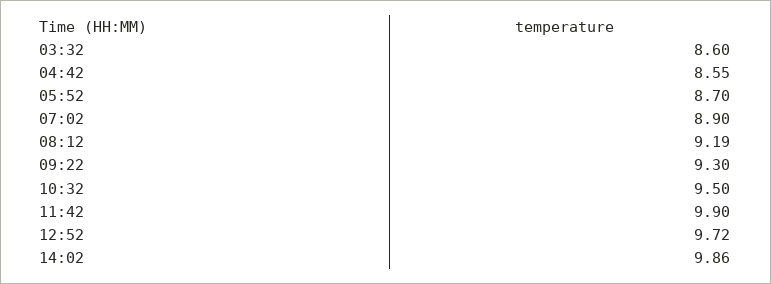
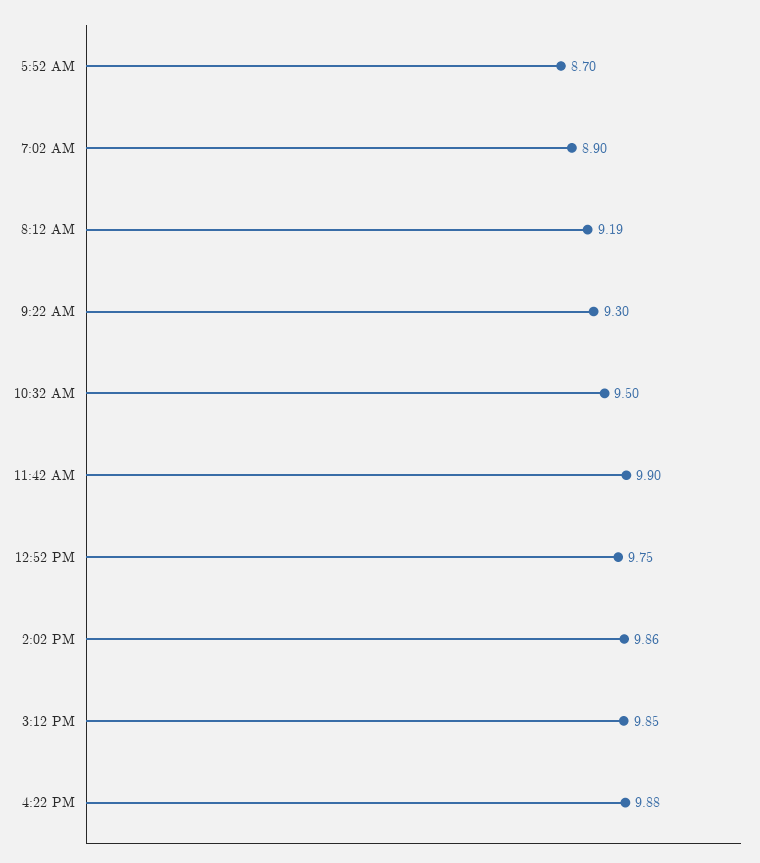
03:32: 8.6 -> none
04:42: 8.55 -> none
12:52: 9.72 -> 9.75
3:12 PM: none -> 9.85
4:22 PM: none -> 9.88

